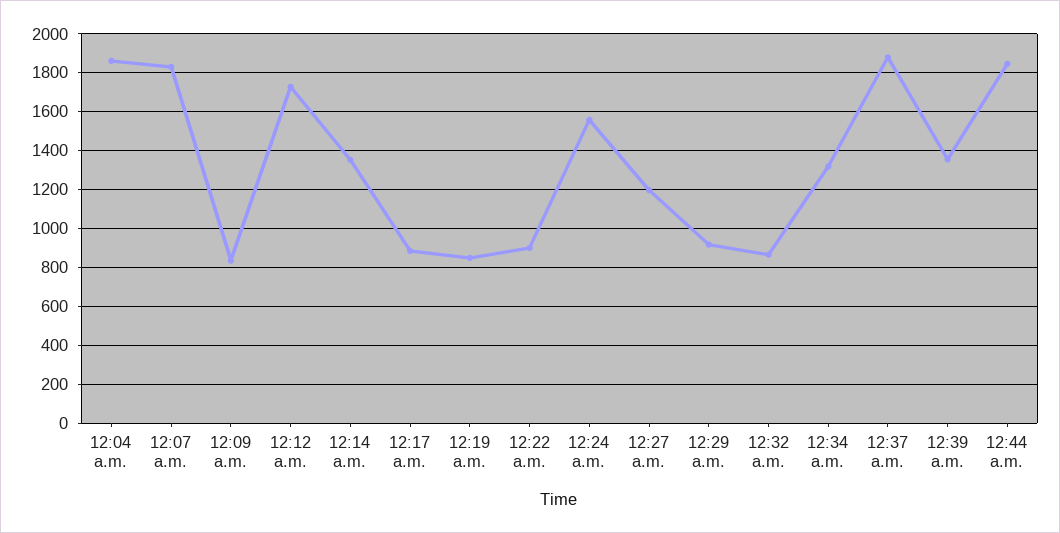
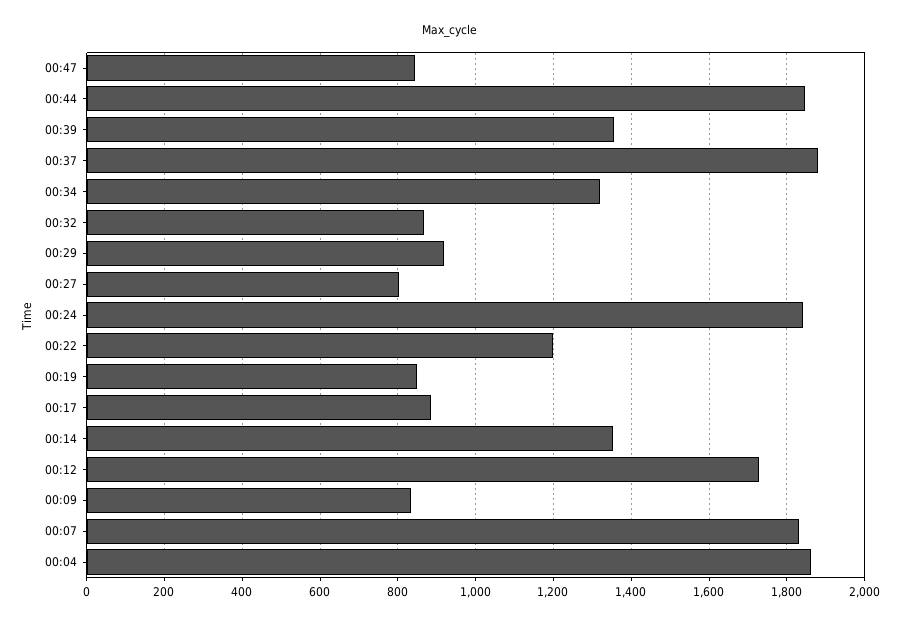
12:22 a.m.: 900 -> 1200
12:24 a.m.: 1550 -> 1840
12:27 a.m.: 1200 -> 800
00:47: none -> 840

